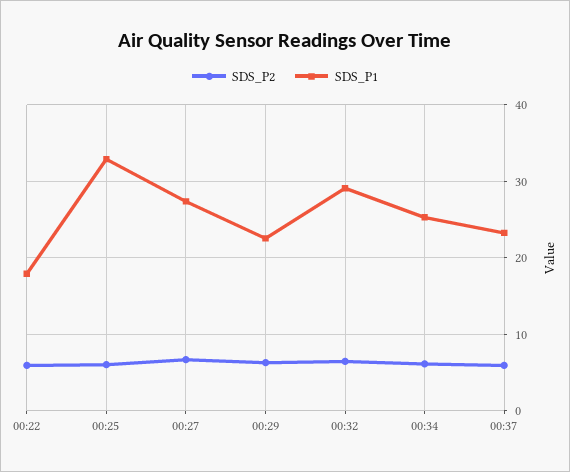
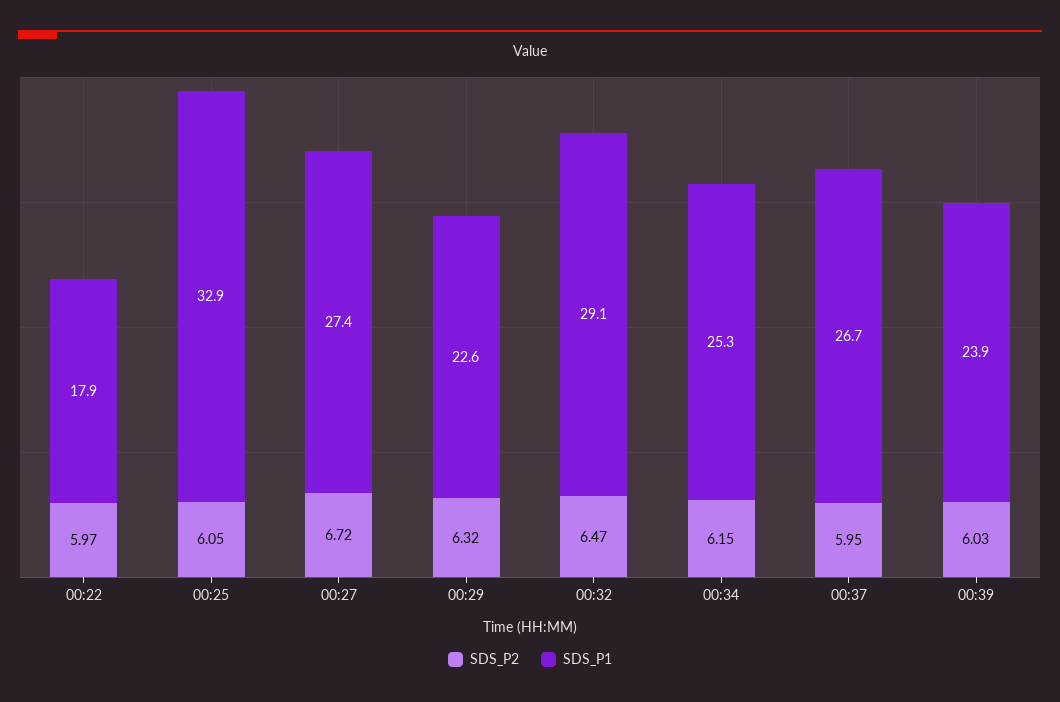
SDS_P1, 00:37: 23 -> 26.7
SDS_P2, 00:39: none -> 6.03
SDS_P1, 00:39: none -> 23.9

